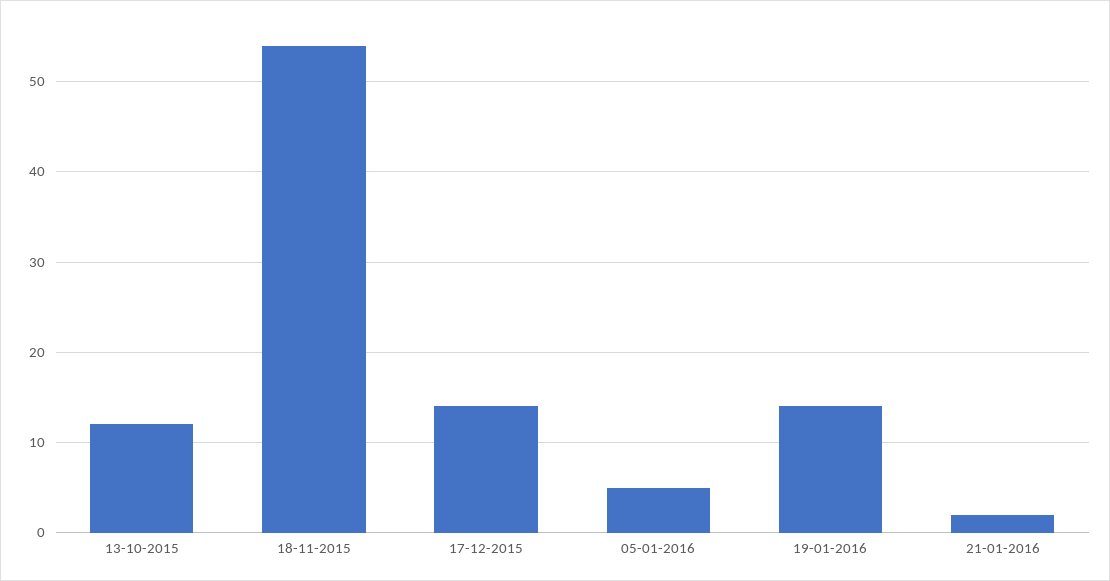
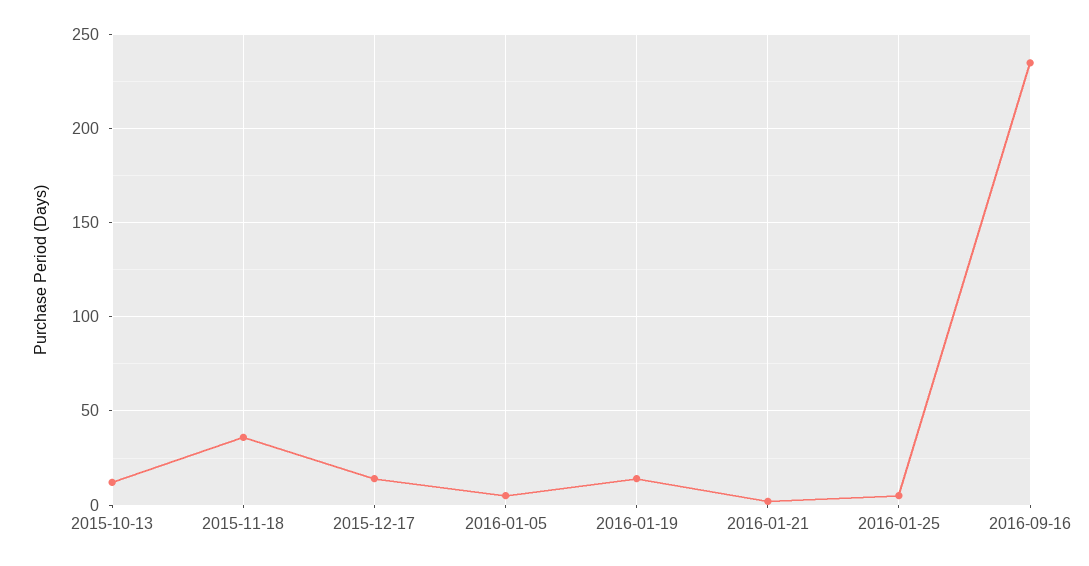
18-11-2015: 54 -> 35
2016-01-25: none -> 5
2016-09-16: none -> 235

